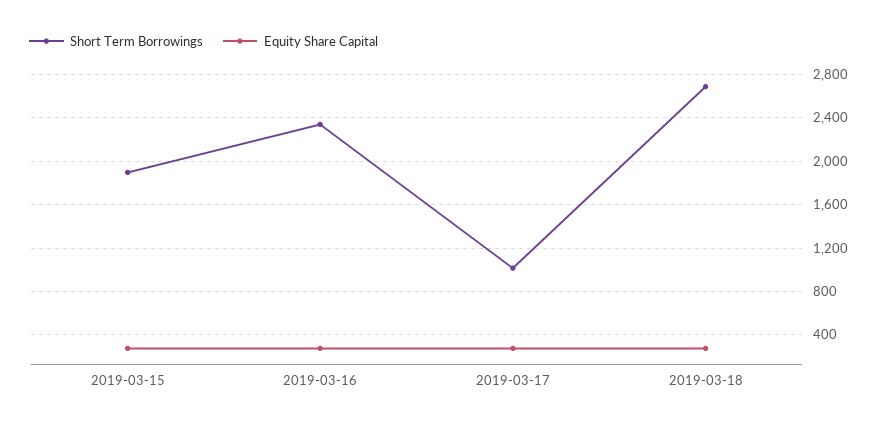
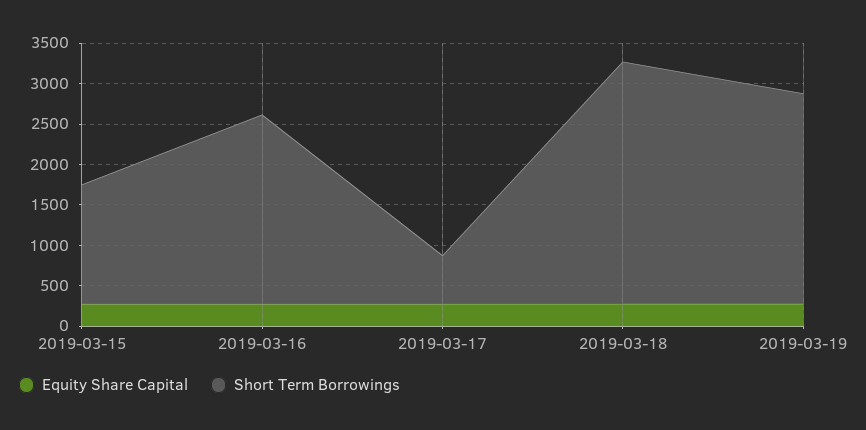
Short Term Borrowings, 2019-03-15: 1900 -> 1500
Short Term Borrowings, 2019-03-17: 1000 -> 600
Short Term Borrowings, 2019-03-18: 2700 -> 3000
Equity Share Capital, 2019-03-19: none -> 300
Short Term Borrowings, 2019-03-19: none -> 2600

